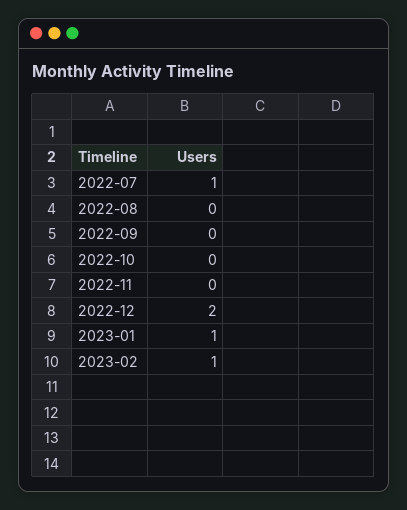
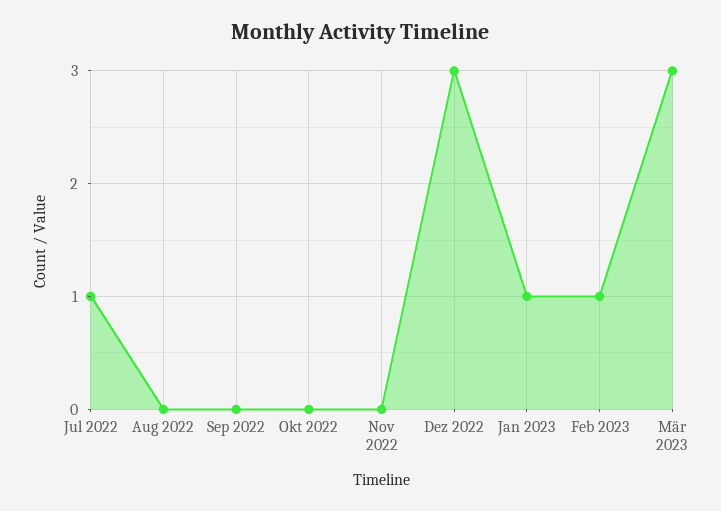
2022-12: 2 -> 3
Mär 2023: none -> 3

